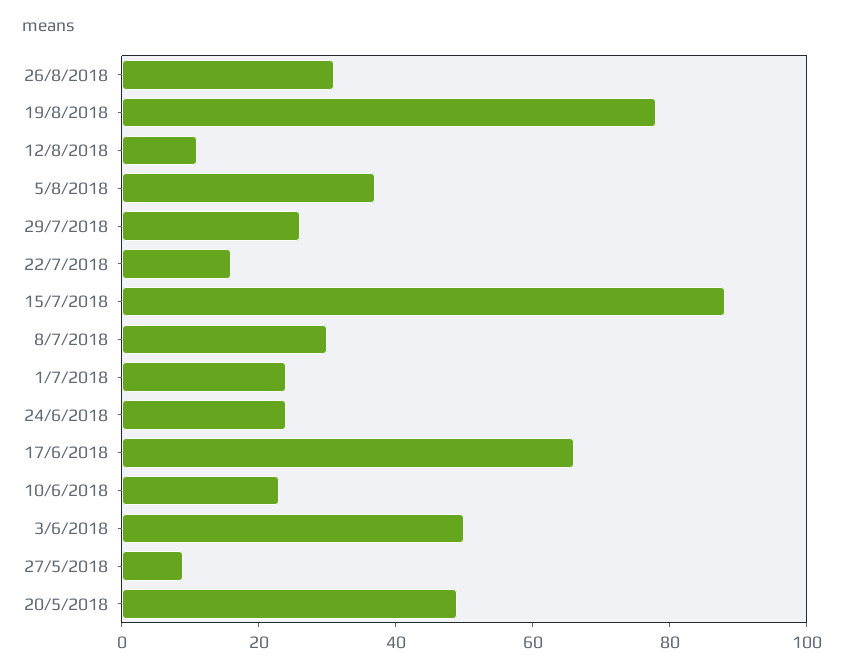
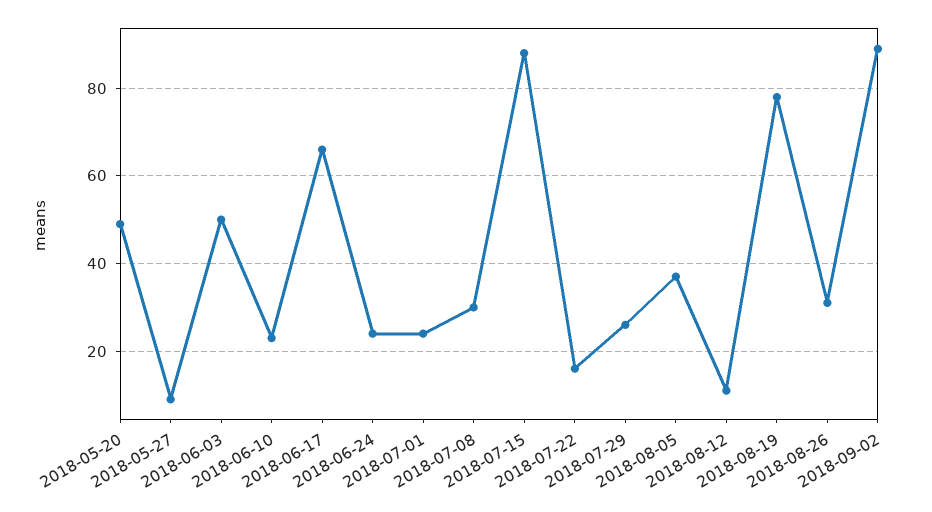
2018-09-02: none -> 90

